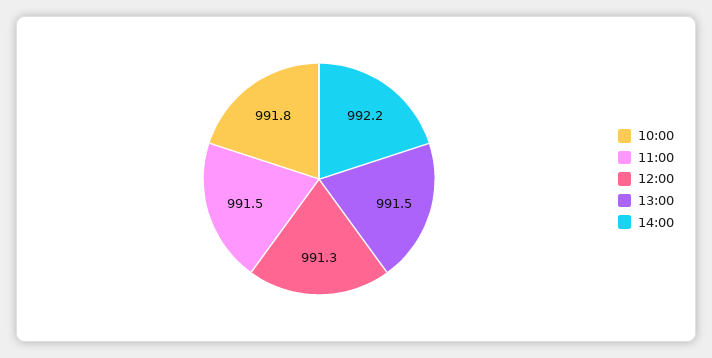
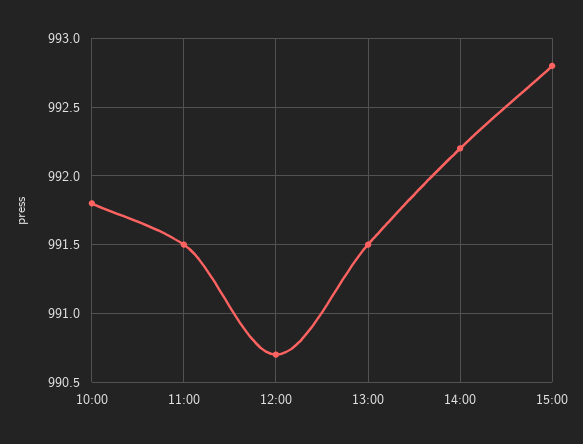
12:00: 991.3 -> 990.7
15:00: none -> 992.8

